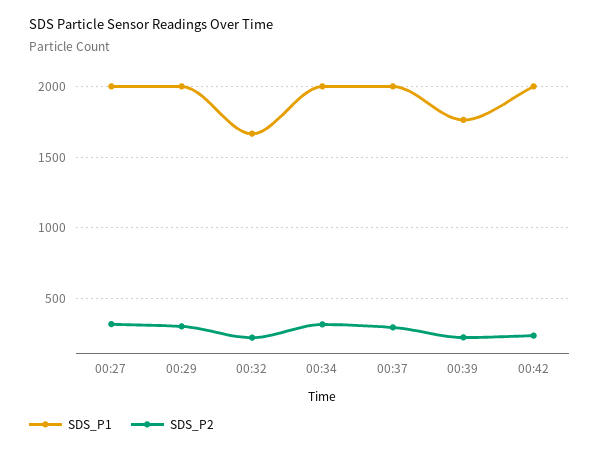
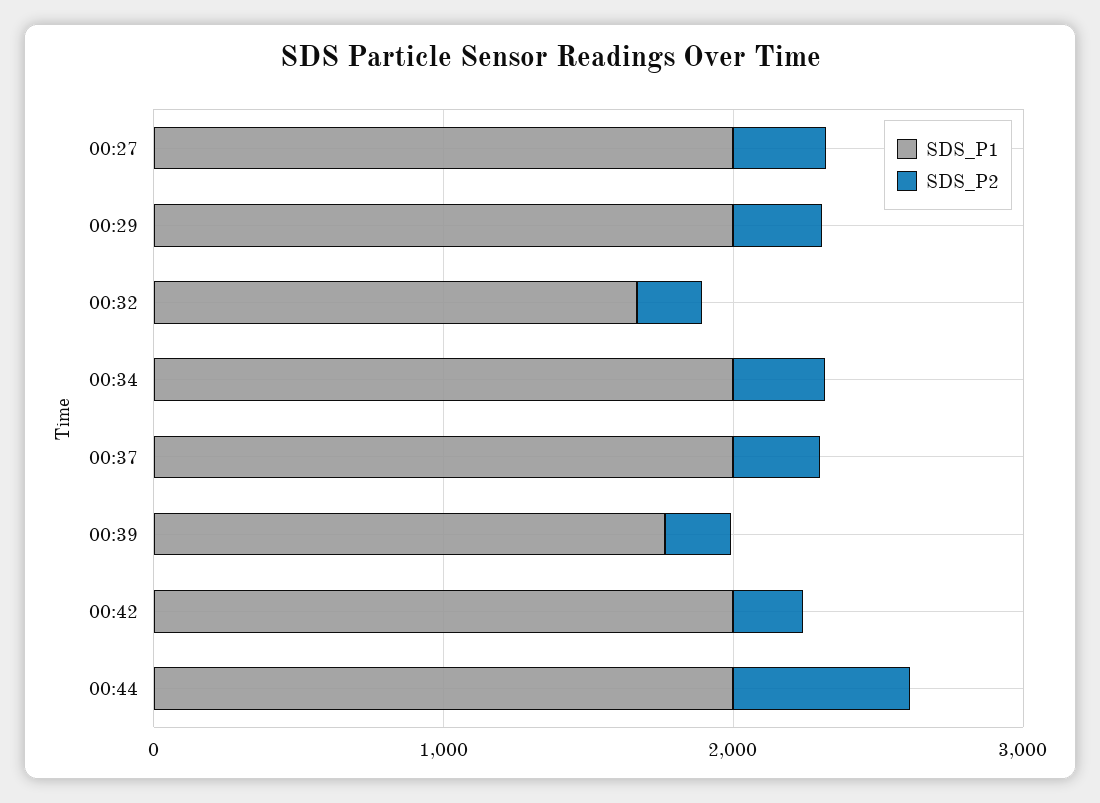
SDS_P1, 00:44: none -> 2000
SDS_P2, 00:44: none -> 600

